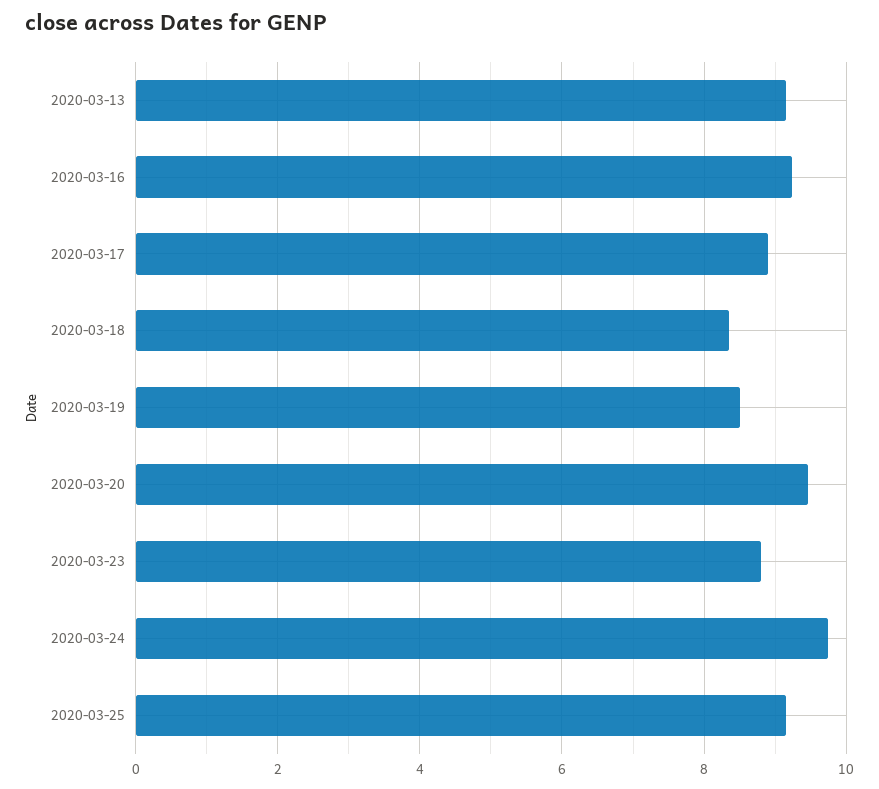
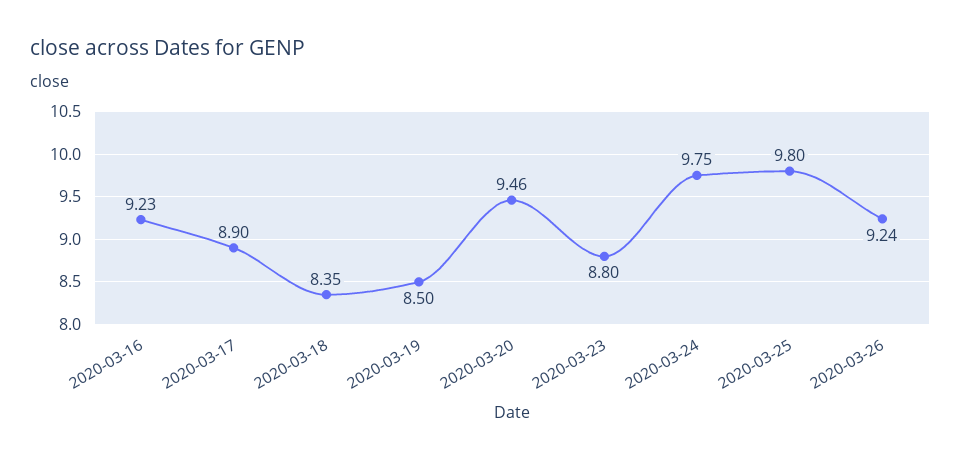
2020-03-13: 9.2 -> none
2020-03-25: 9.2 -> 9.8
2020-03-26: none -> 9.24

